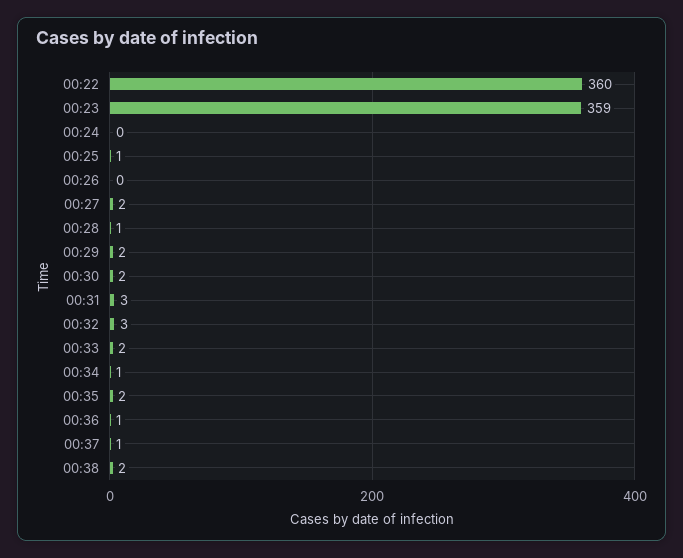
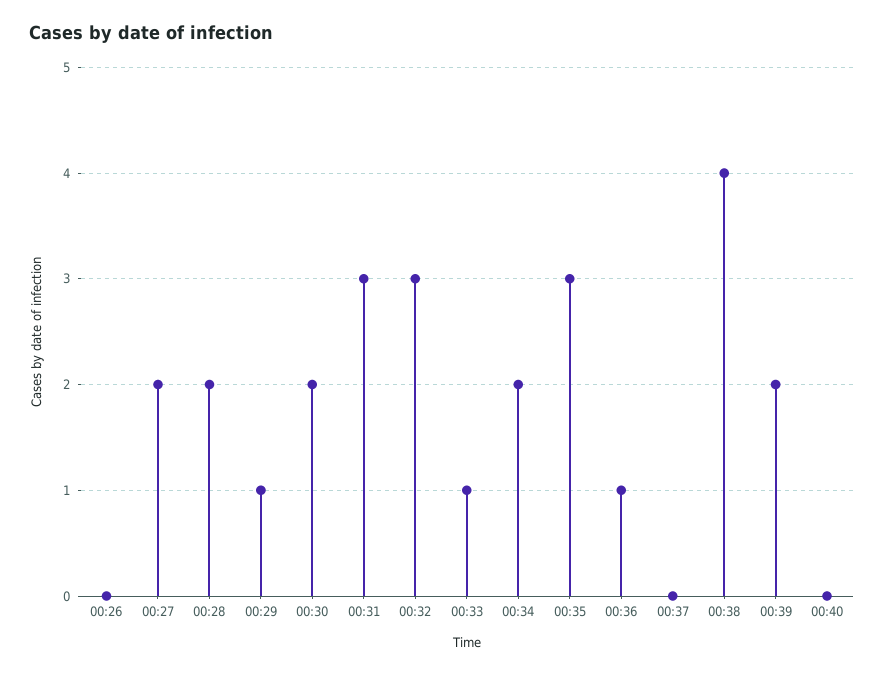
00:22: 360 -> none
00:23: 359 -> none
00:24: 0 -> none
00:25: 1 -> none
00:28: 1 -> 2
00:29: 2 -> 1
00:33: 2 -> 1
00:34: 1 -> 2
00:35: 2 -> 3
00:37: 1 -> 0
00:38: 2 -> 4
00:39: none -> 2
00:40: none -> 0

